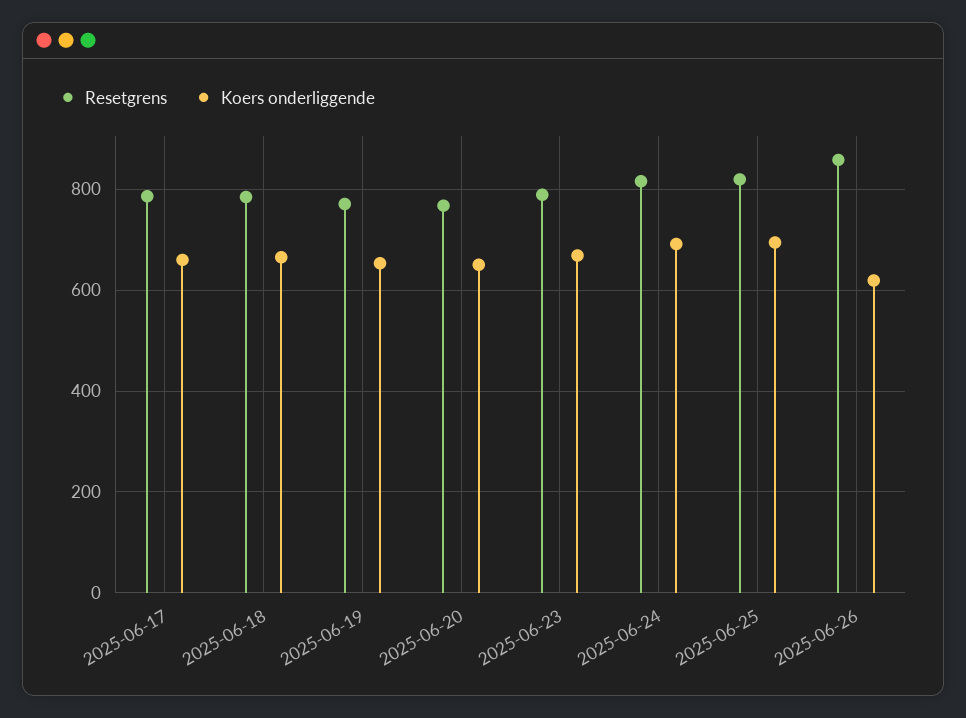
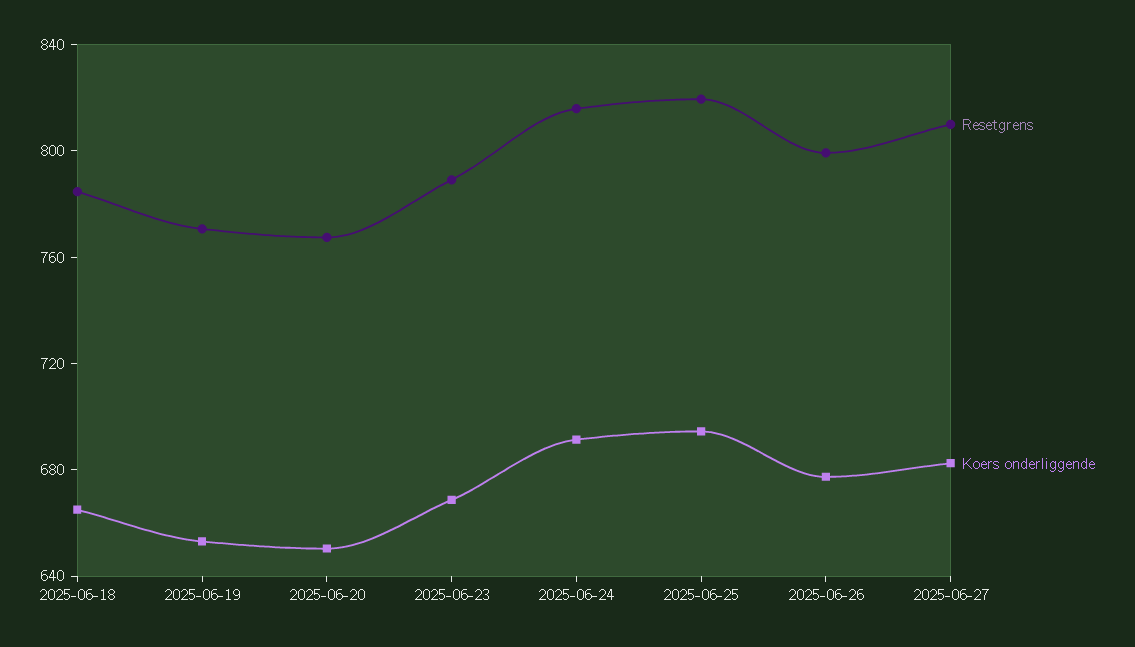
Resetgrens, 2025-06-17: 780 -> none
Koers onderliggende, 2025-06-17: 660 -> none
Resetgrens, 2025-06-26: 860 -> 800
Koers onderliggende, 2025-06-26: 620 -> 680
Resetgrens, 2025-06-27: none -> 810
Koers onderliggende, 2025-06-27: none -> 680

